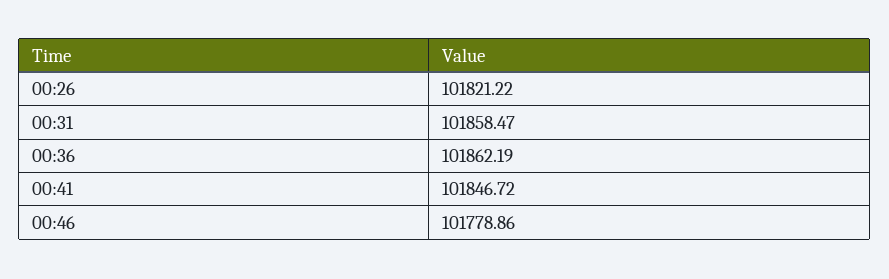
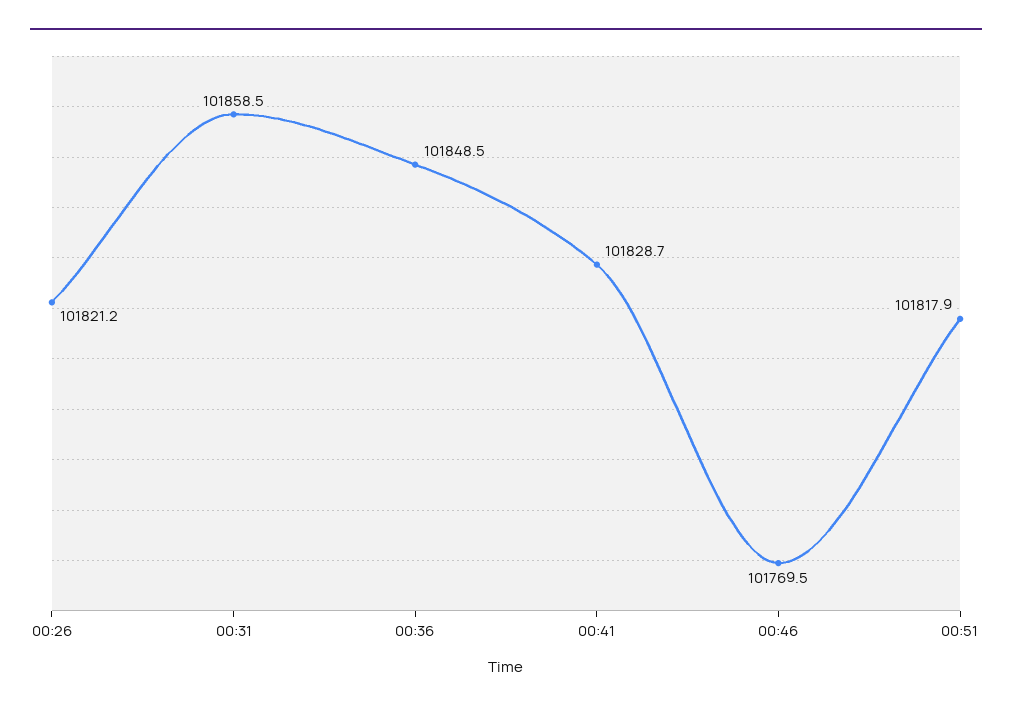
00:36: 101862.19 -> 101848.5
00:41: 101846.72 -> 101828.7
00:46: 101778.86 -> 101769.5
00:51: none -> 101817.9

